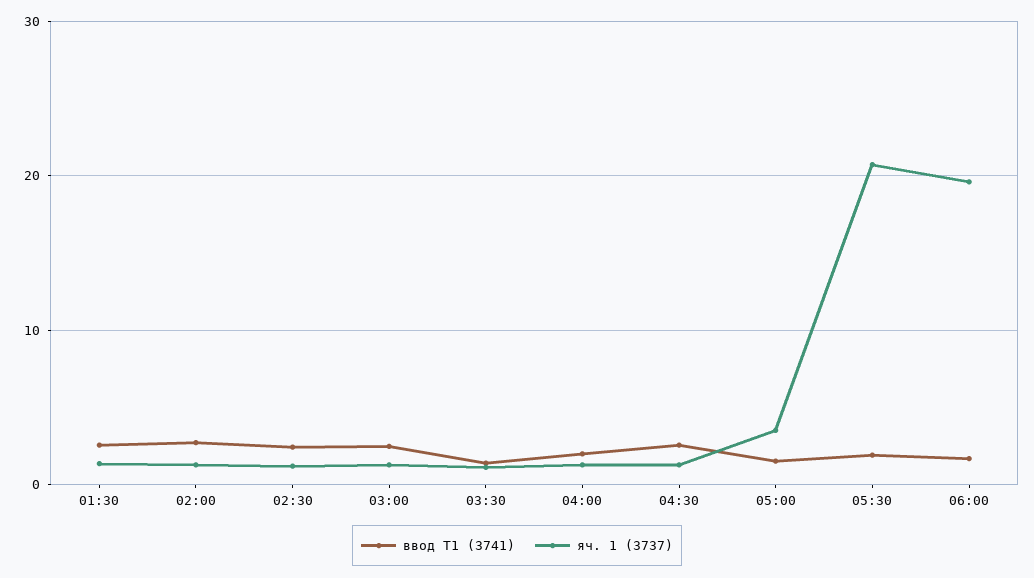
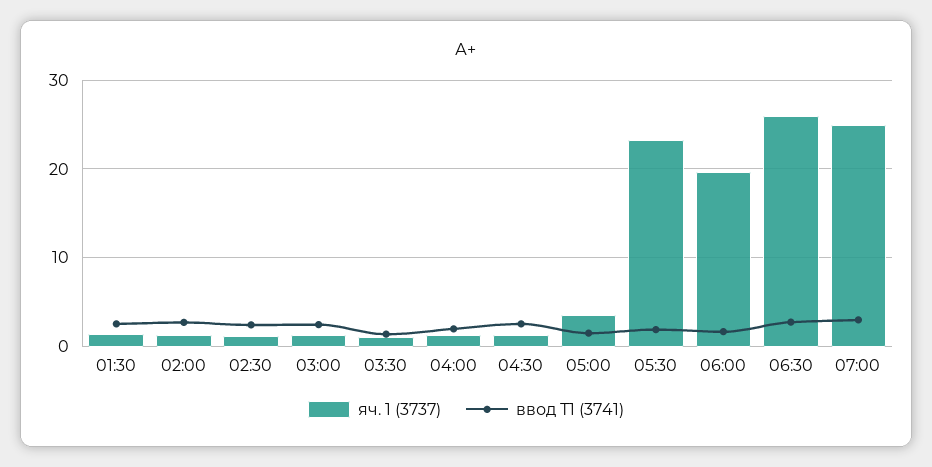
яч. 1 (3737), 05:30: 21 -> 23
яч. 1 (3737), 06:30: none -> 26
ввод Т1 (3741), 06:30: none -> 3
яч. 1 (3737), 07:00: none -> 25
ввод Т1 (3741), 07:00: none -> 3

